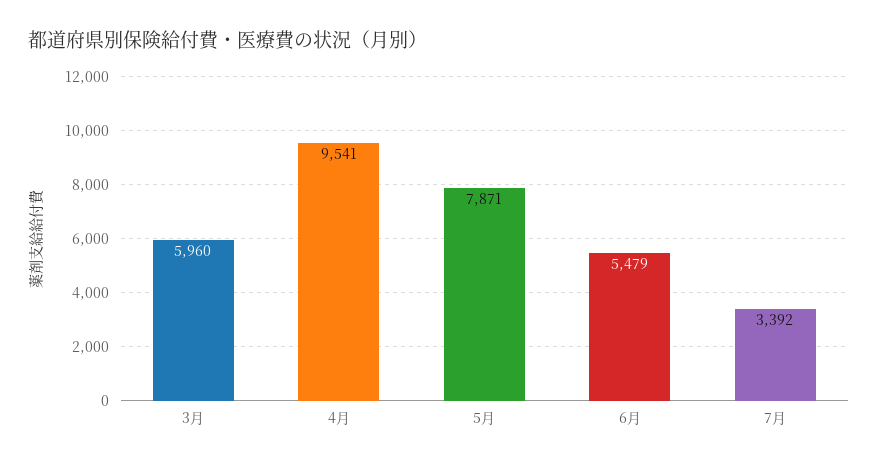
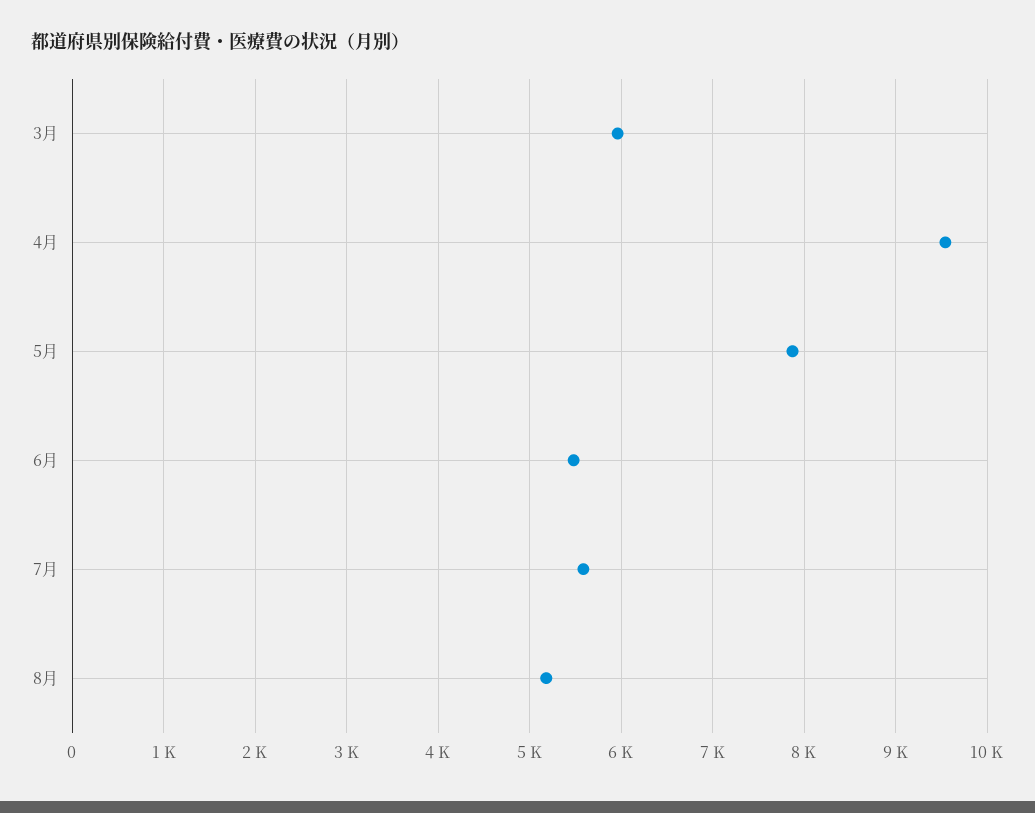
7月: 3392 -> 5600
8月: none -> 5200

